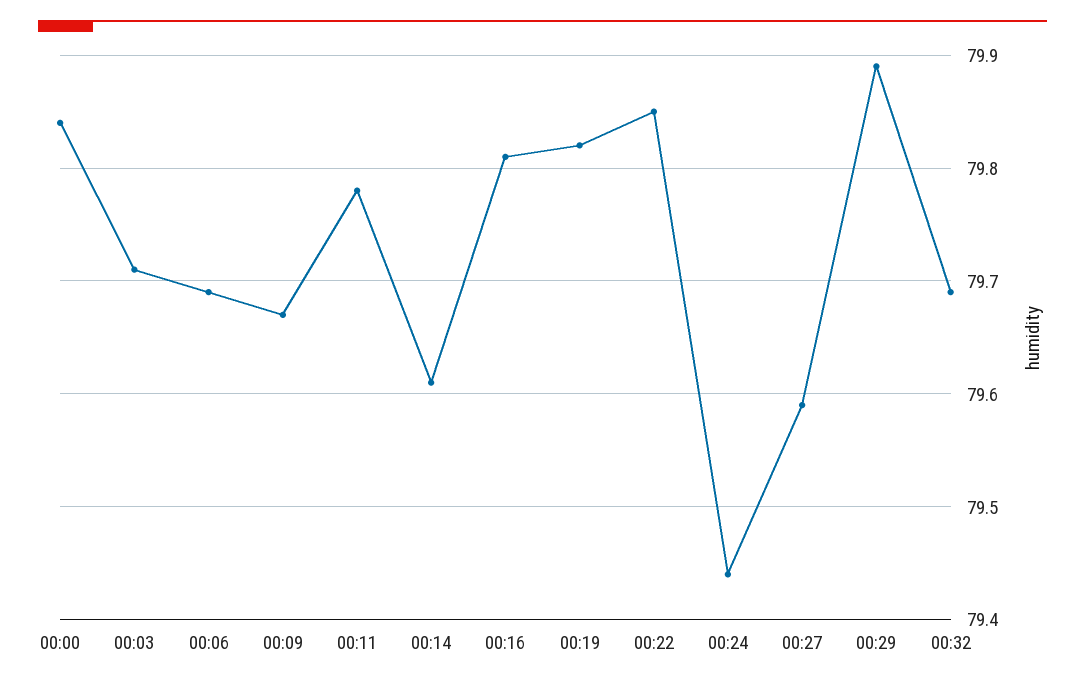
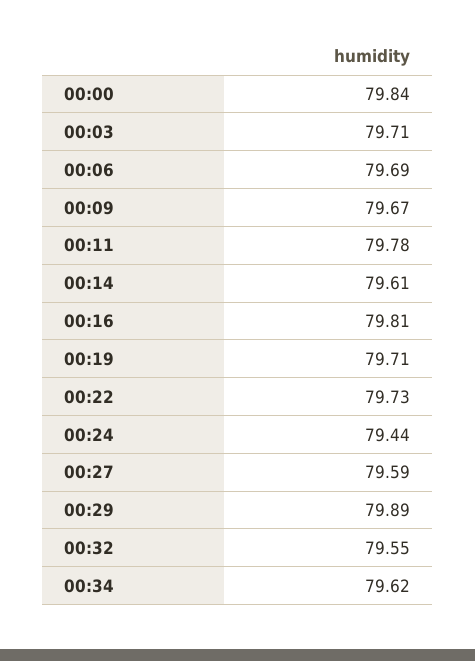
00:19: 79.82 -> 79.71
00:22: 79.85 -> 79.73
00:32: 79.69 -> 79.55
00:34: none -> 79.62

